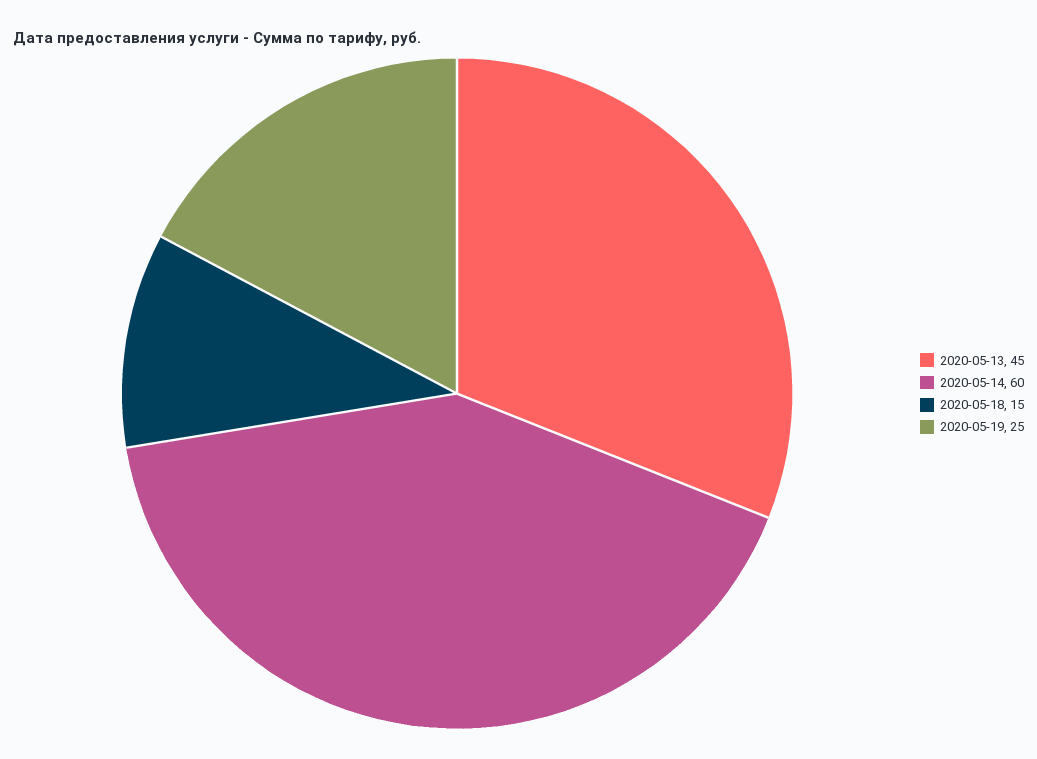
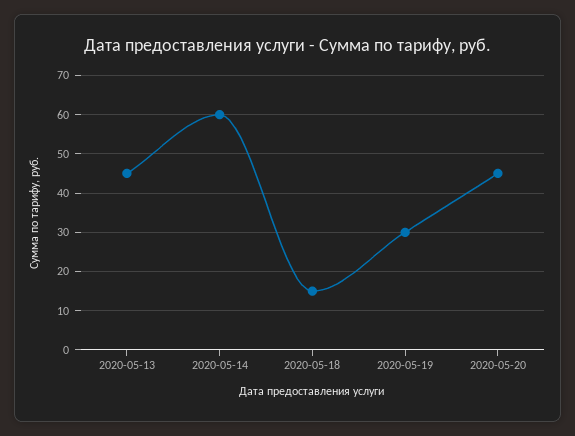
2020-05-19: 25 -> 30
2020-05-20: none -> 45

